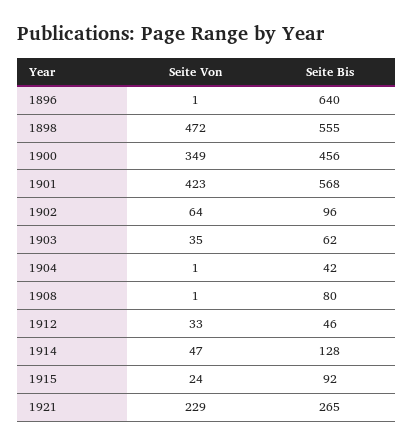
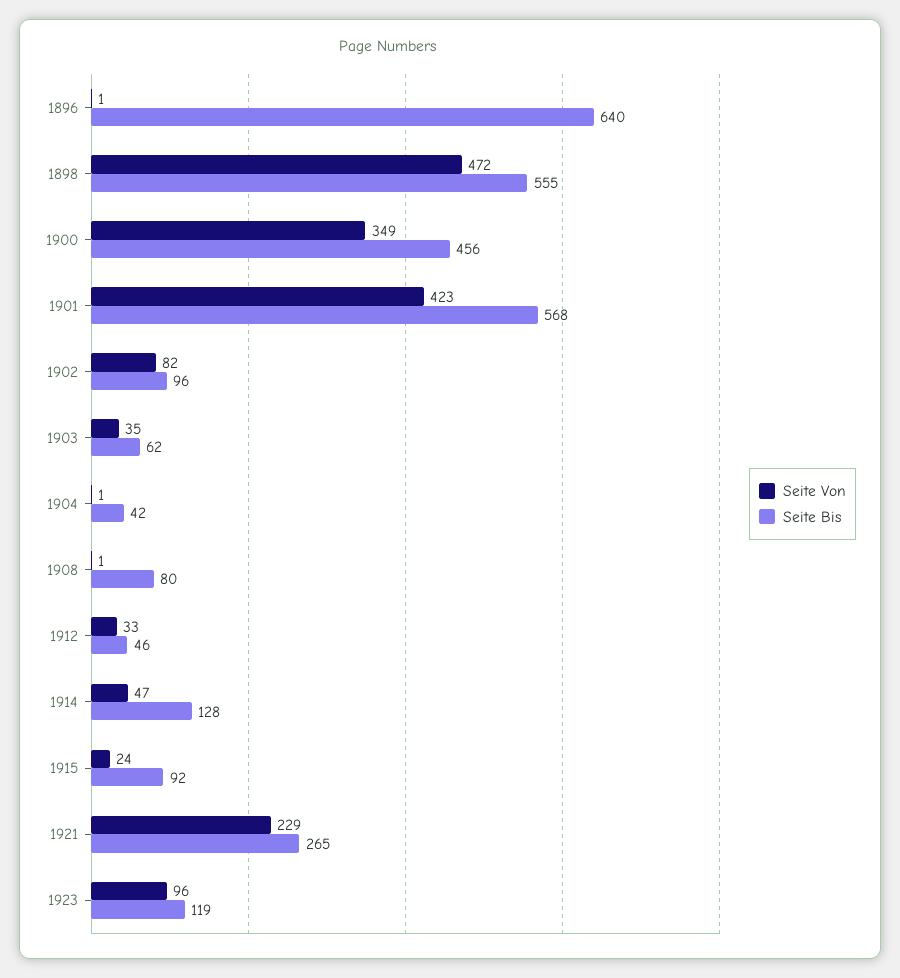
Seite Von, 1902: 64 -> 82
Seite Von, 1923: none -> 96
Seite Bis, 1923: none -> 119

